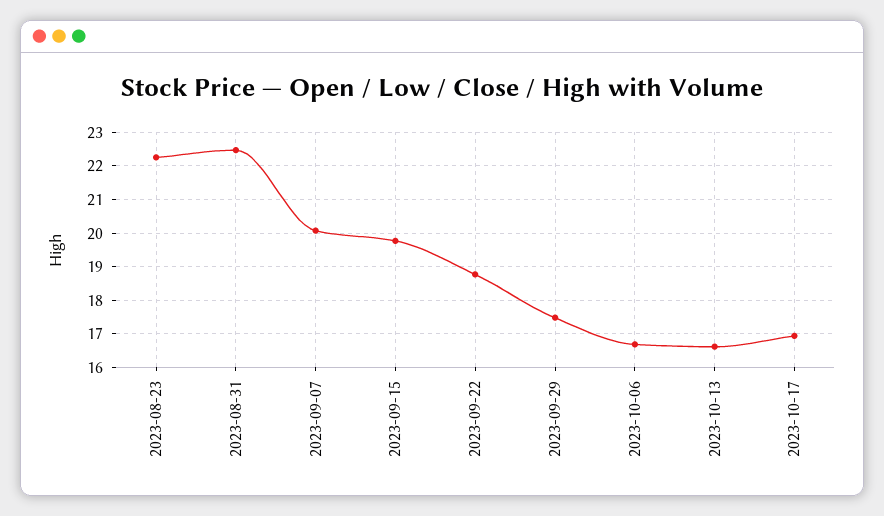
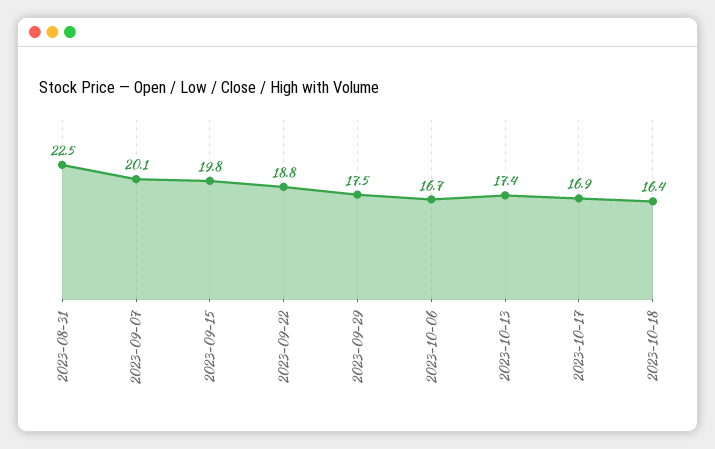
2023-08-23: 22.2 -> none
2023-10-13: 16.6 -> 17.4
2023-10-18: none -> 16.4

